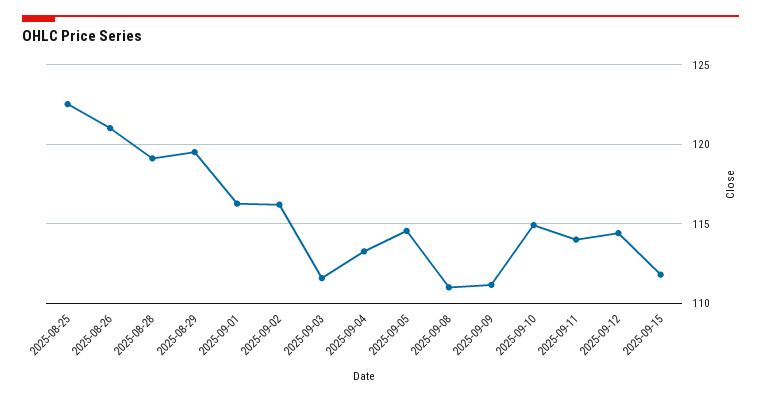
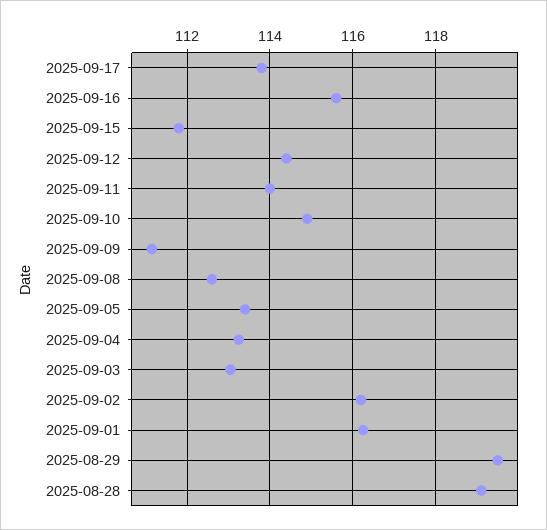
2025-08-25: 122.5 -> none
2025-08-26: 121 -> none
2025-09-03: 111.5 -> 113
2025-09-05: 114.5 -> 113.4
2025-09-08: 111 -> 112.6
2025-09-17: none -> 113.8
2025-09-16: none -> 115.6

